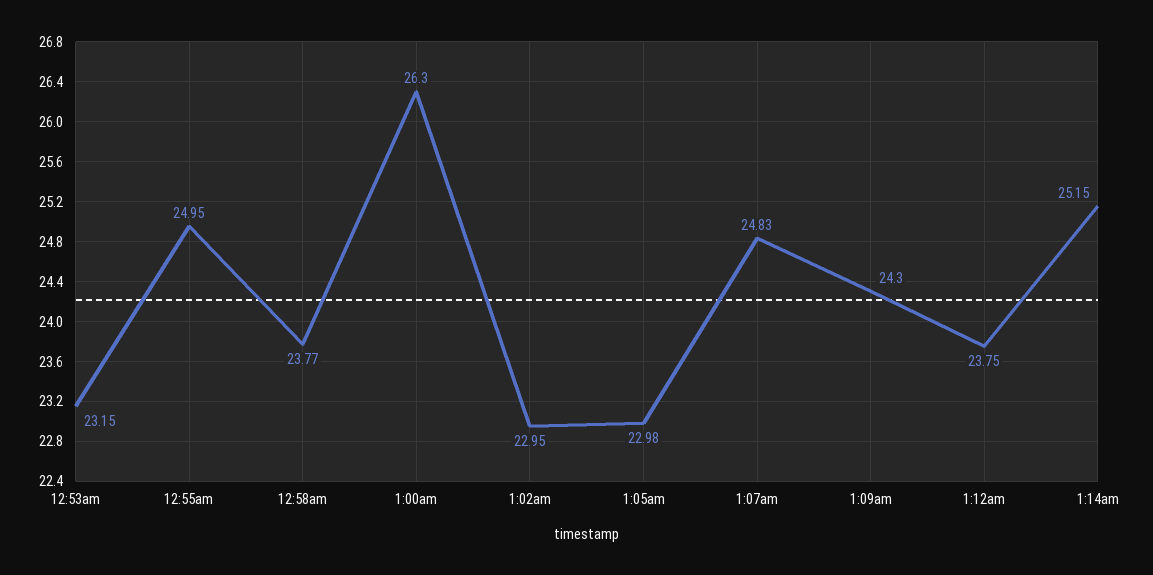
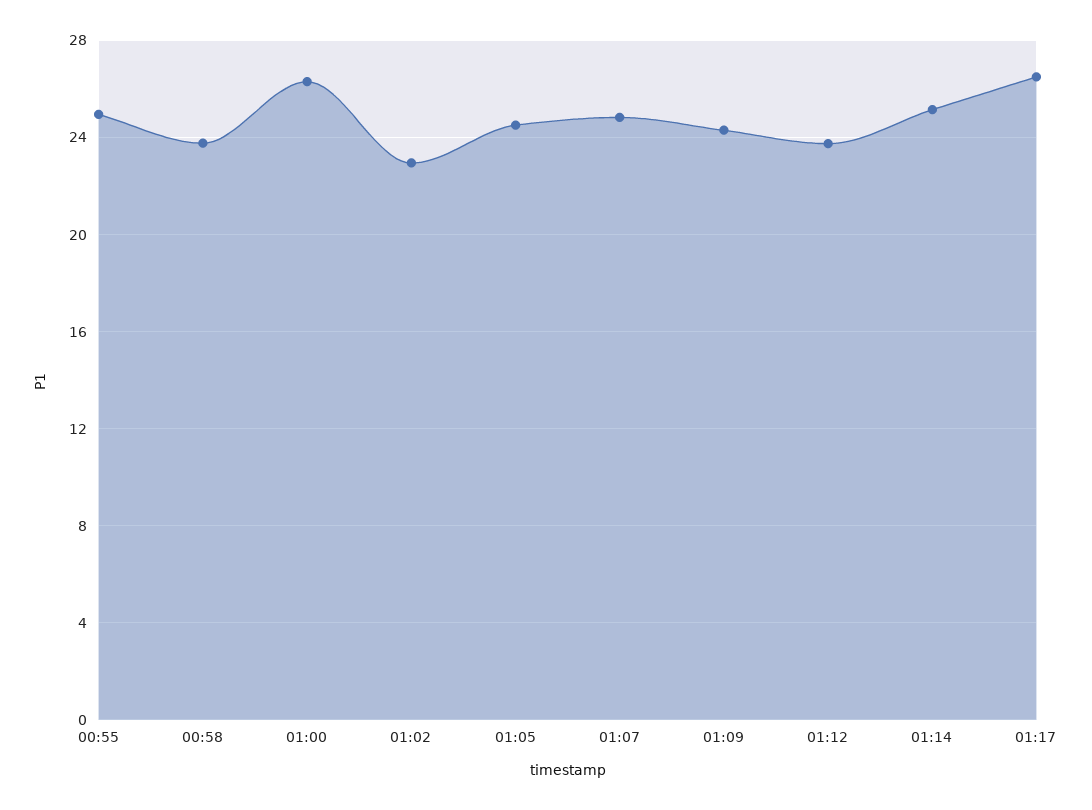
12:53am: 23.15 -> none
1:05am: 22.98 -> 24.5
01:17: none -> 26.5

